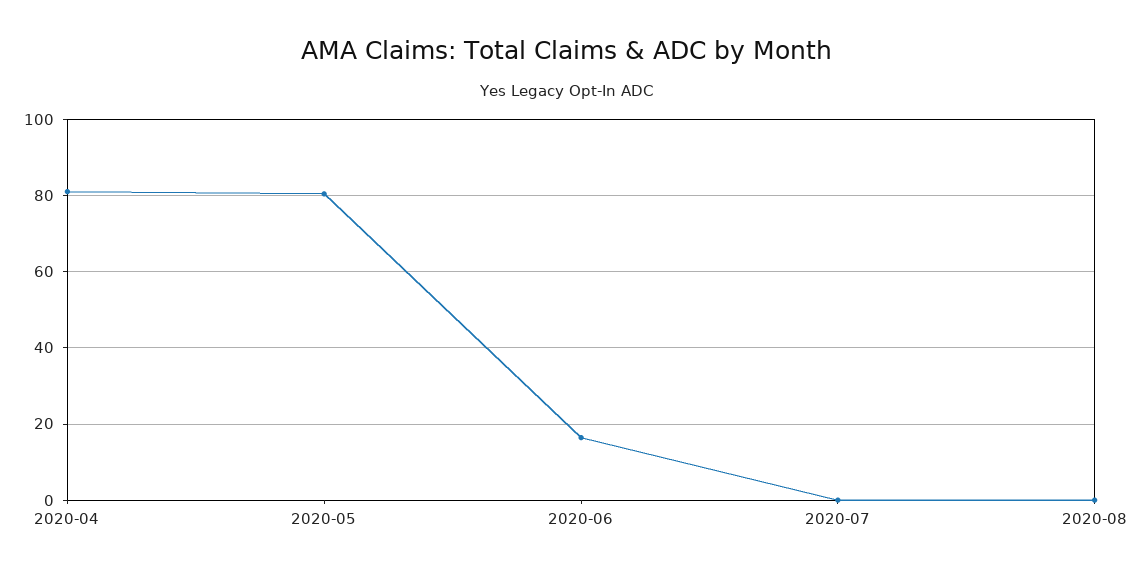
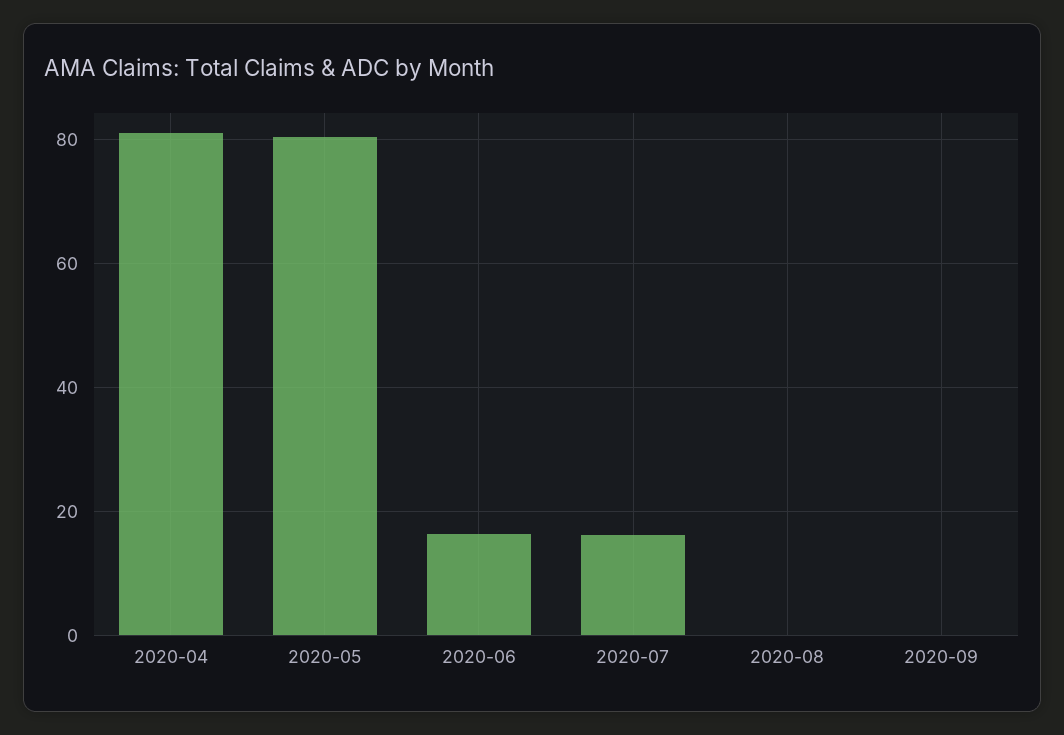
2020-07: 0 -> 16
2020-09: none -> 0

